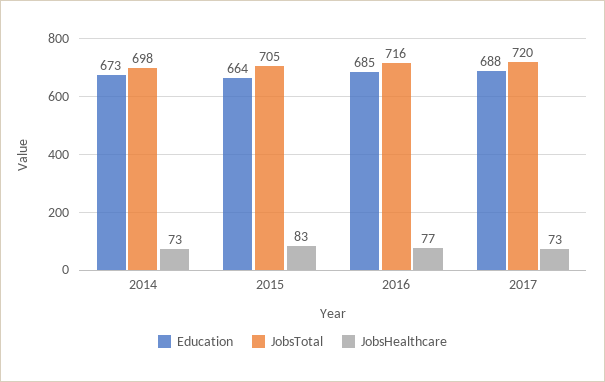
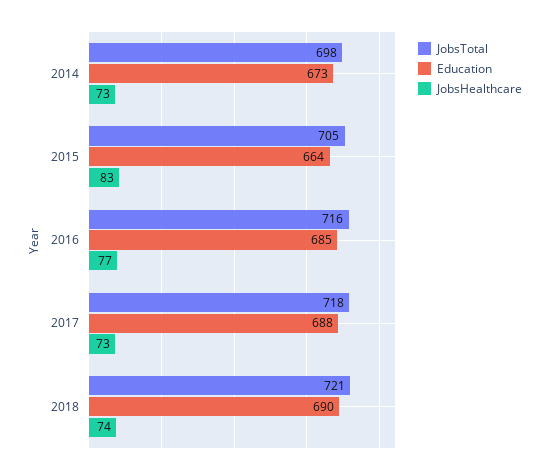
JobsTotal, 2017: 720 -> 718
JobsTotal, 2018: none -> 721
Education, 2018: none -> 690
JobsHealthcare, 2018: none -> 74

